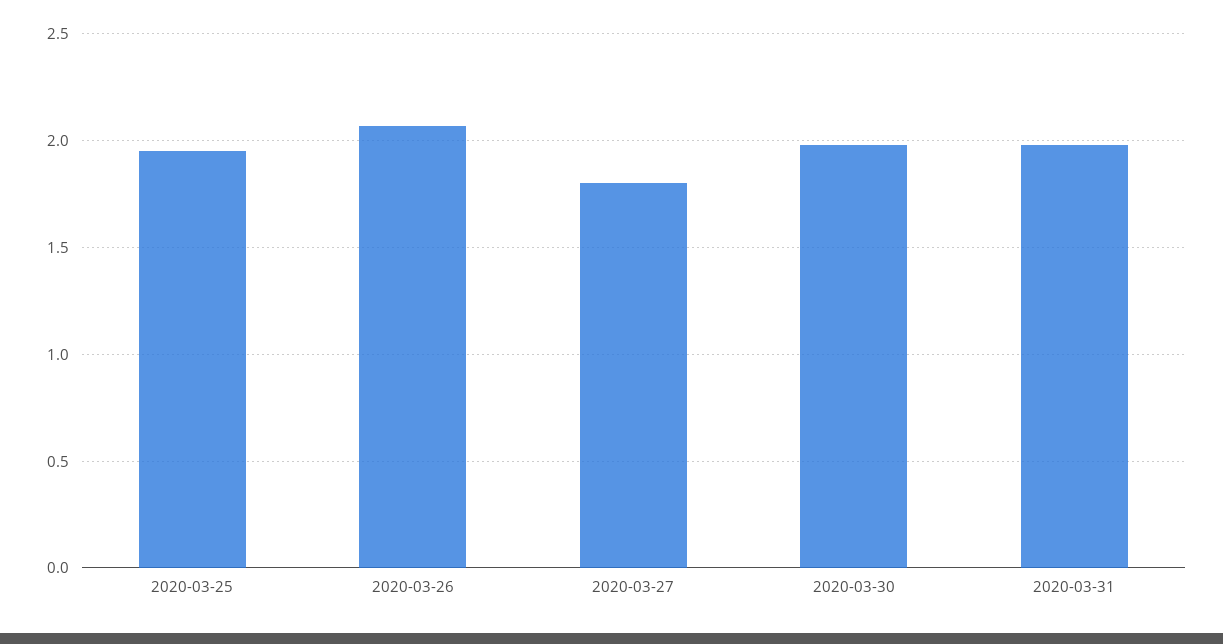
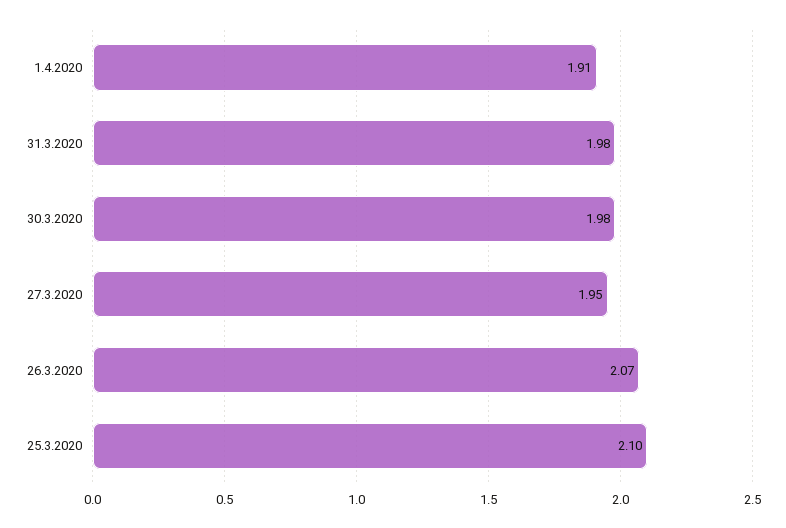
2020-03-25: 1.95 -> 2.1
2020-03-27: 1.8 -> 1.95
1.4.2020: none -> 1.91

